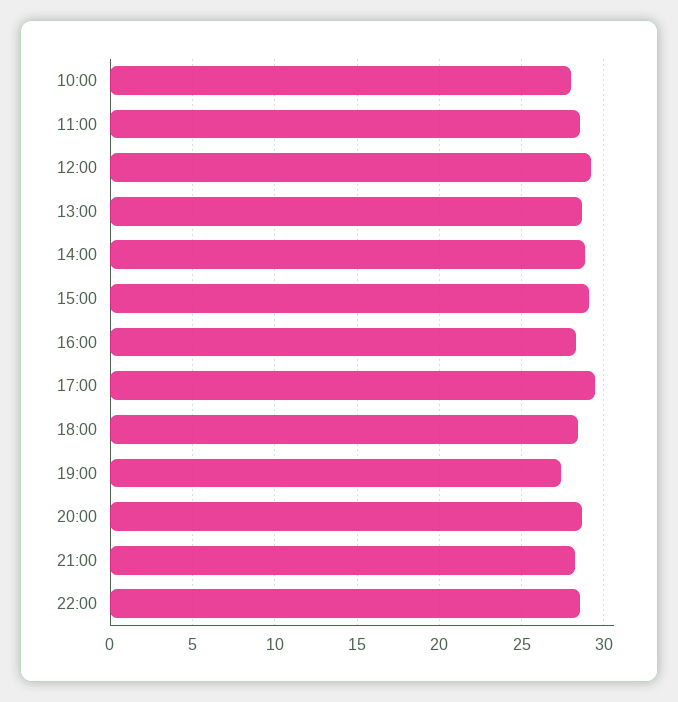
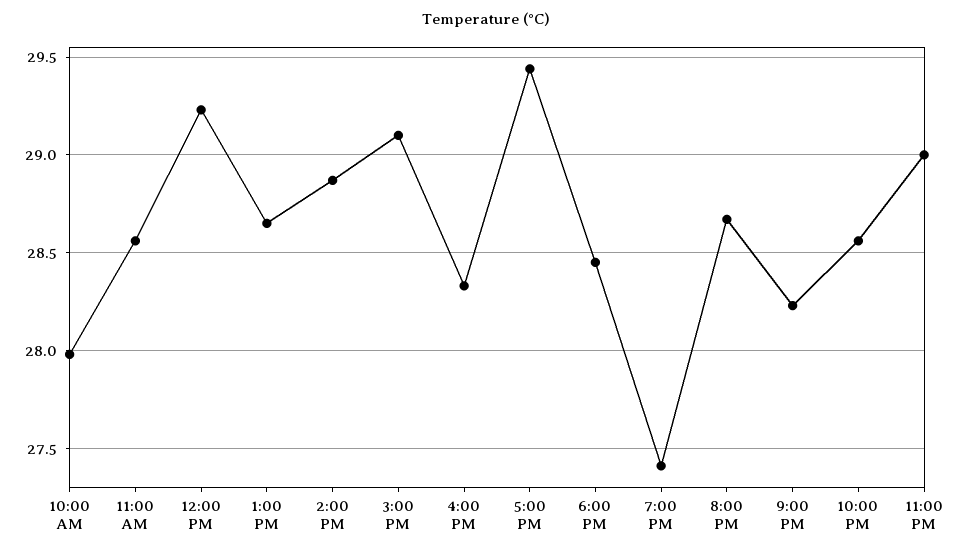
11:00 PM: none -> 29

